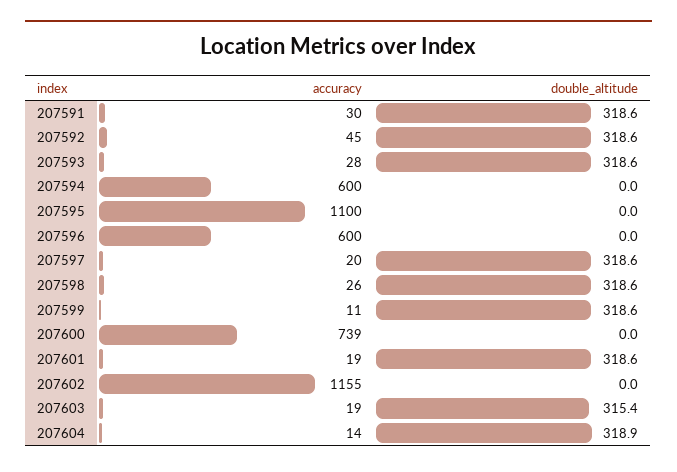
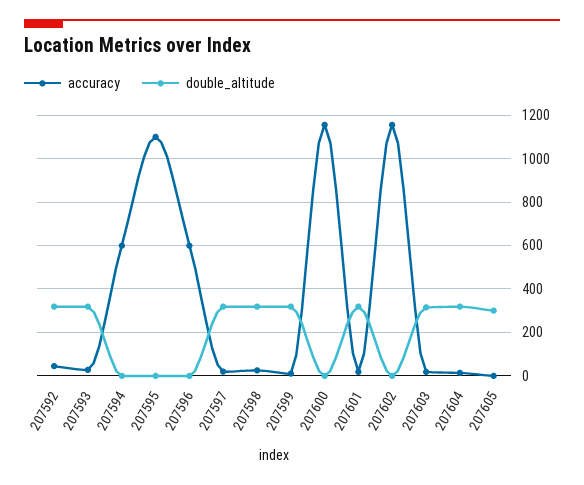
accuracy, 207591: 30 -> none
double_altitude, 207591: 318.6 -> none
accuracy, 207600: 739 -> 1150
accuracy, 207605: none -> 0
double_altitude, 207605: none -> 300

